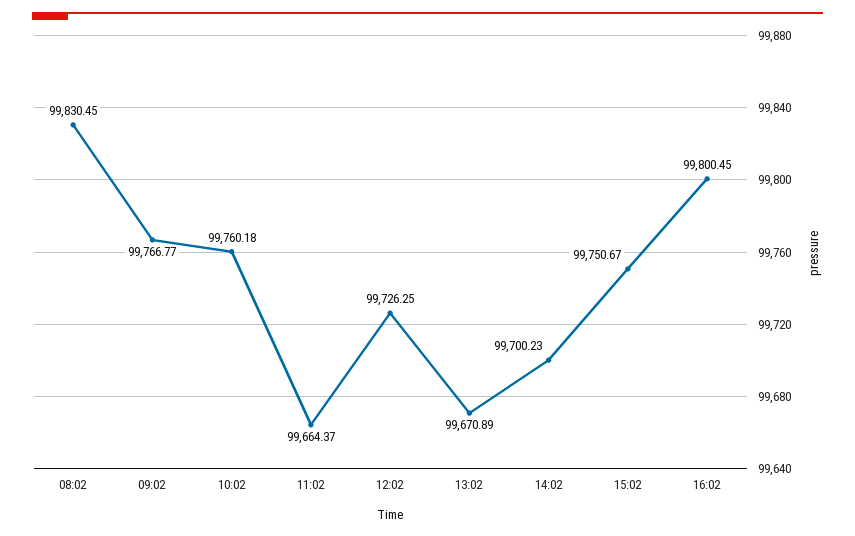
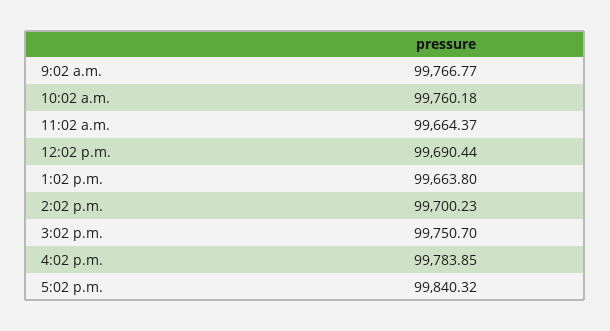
08:02: 99830.45 -> none
12:02: 99726.25 -> 99690.44
13:02: 99670.89 -> 99663.8
15:02: 99750.67 -> 99750.7
16:02: 99800.45 -> 99783.85
5:02 p.m.: none -> 99840.32

